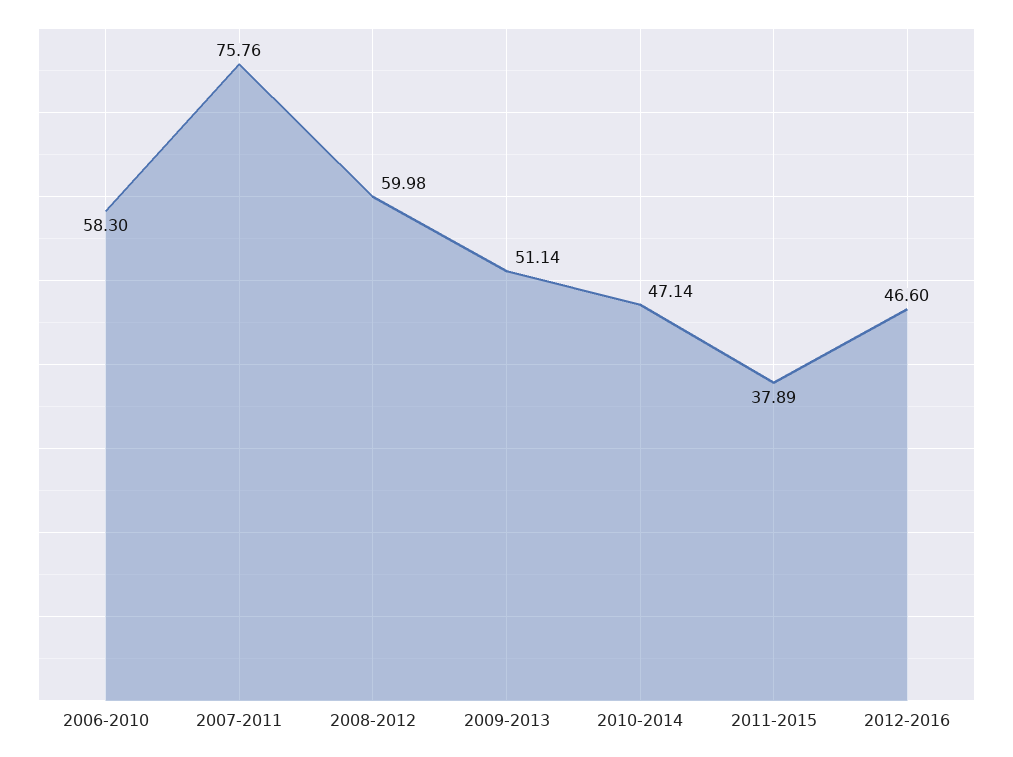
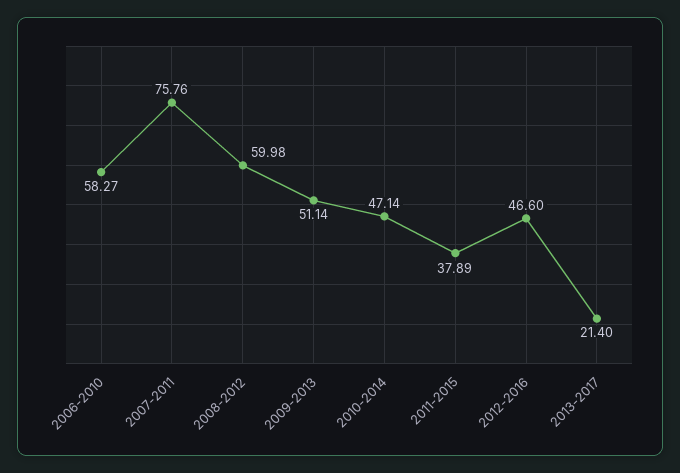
2006-2010: 58.3 -> 58.27
2013-2017: none -> 21.4

